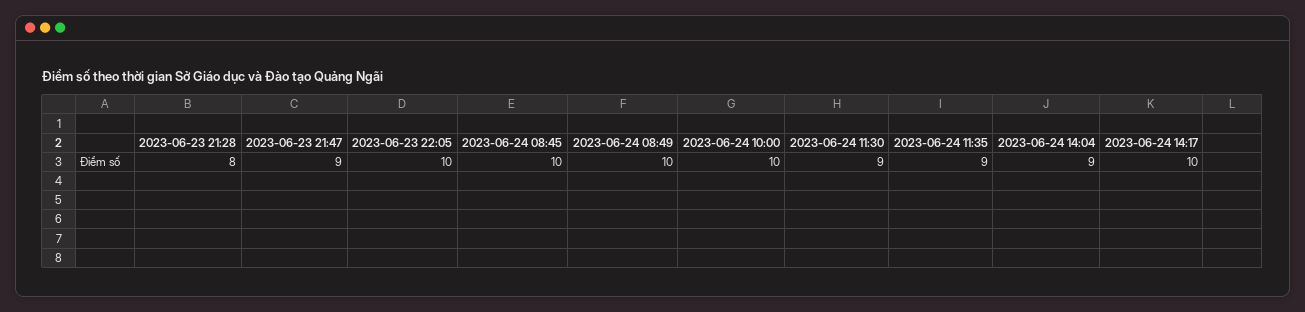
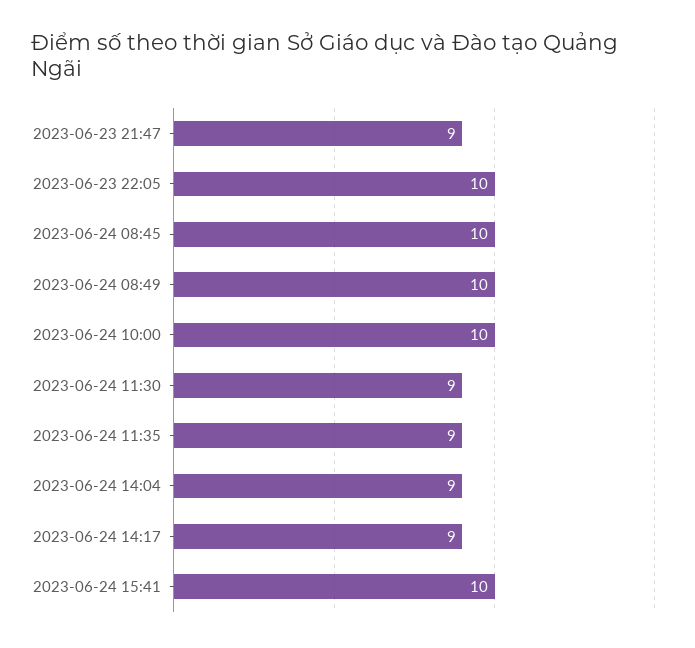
2023-06-23 21:28: 8 -> none
2023-06-24 14:17: 10 -> 9
2023-06-24 15:41: none -> 10

